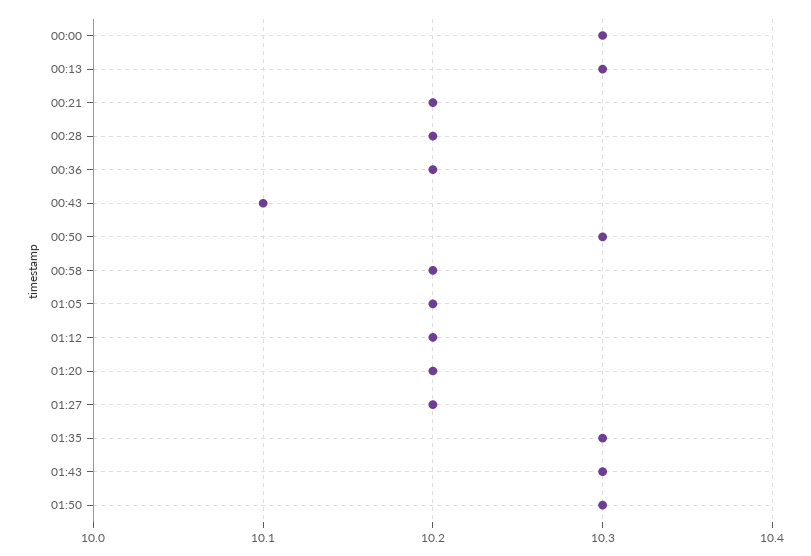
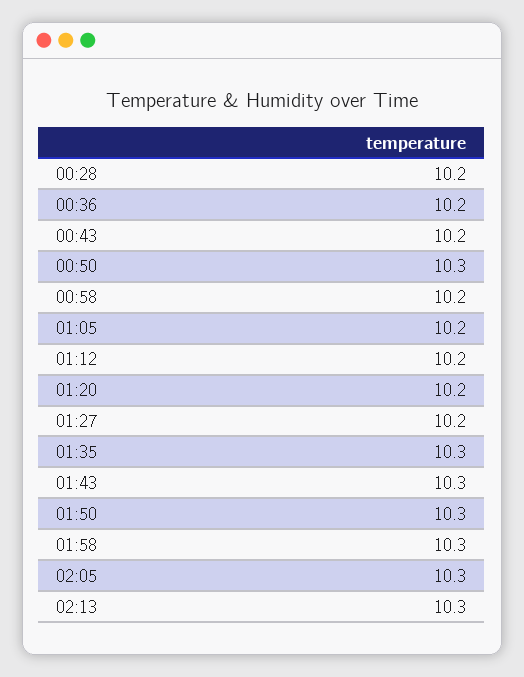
00:00: 10.3 -> none
00:13: 10.3 -> none
00:21: 10.2 -> none
00:43: 10.1 -> 10.2
01:58: none -> 10.3
02:05: none -> 10.3
02:13: none -> 10.3

